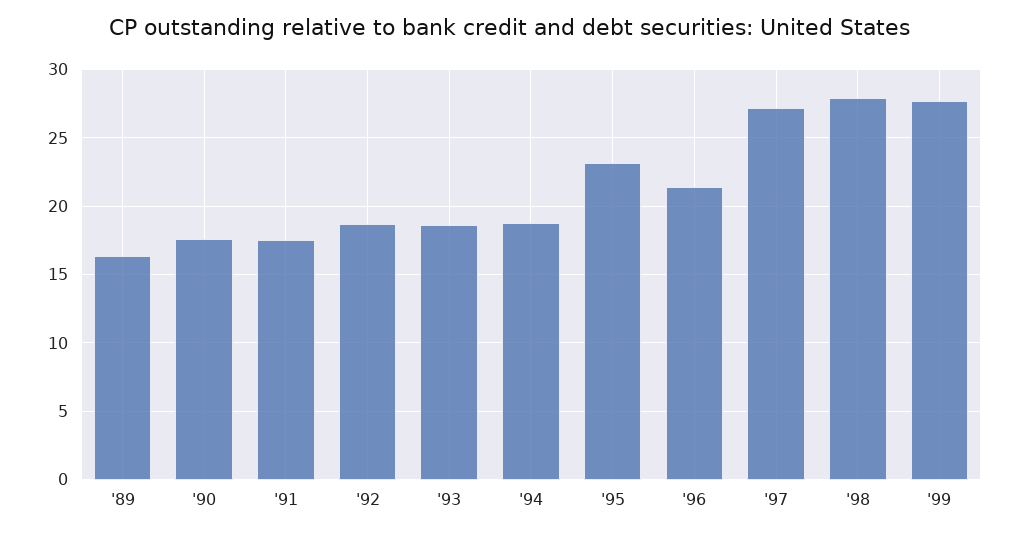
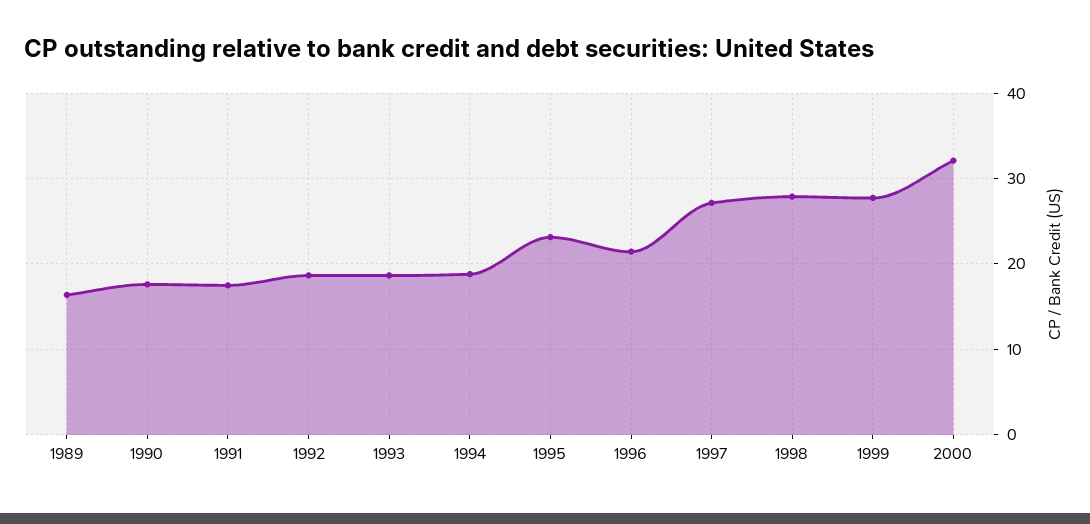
2000: none -> 32

